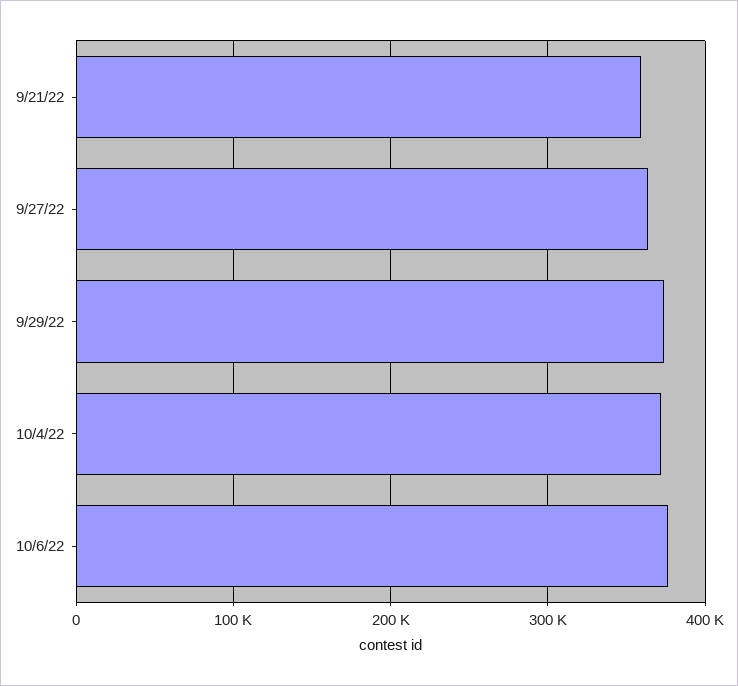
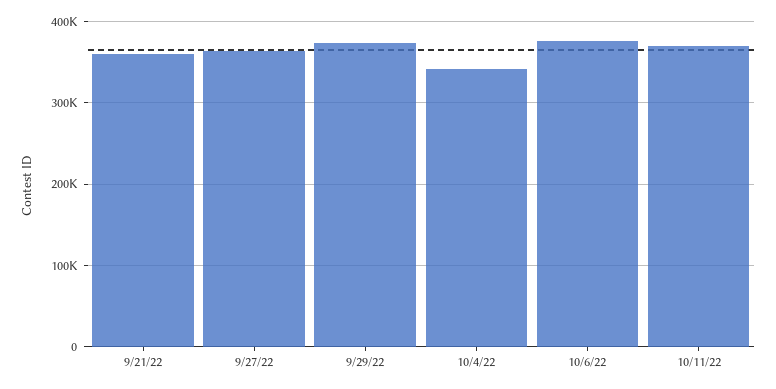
10/4/22: 370000 -> 340000
10/11/22: none -> 370000

